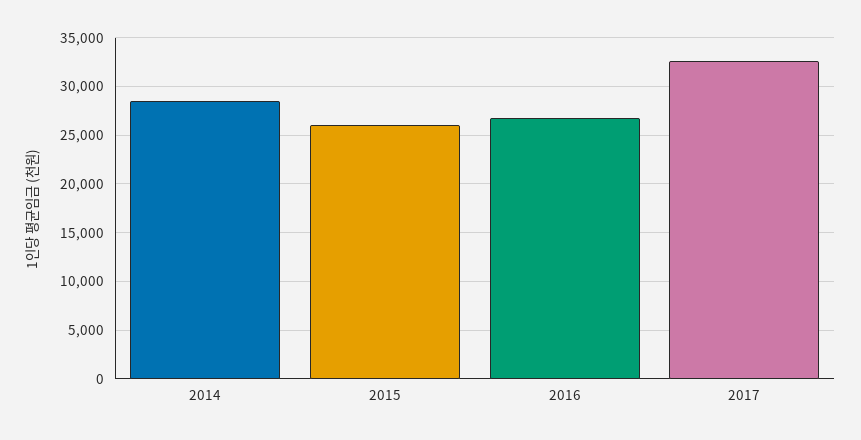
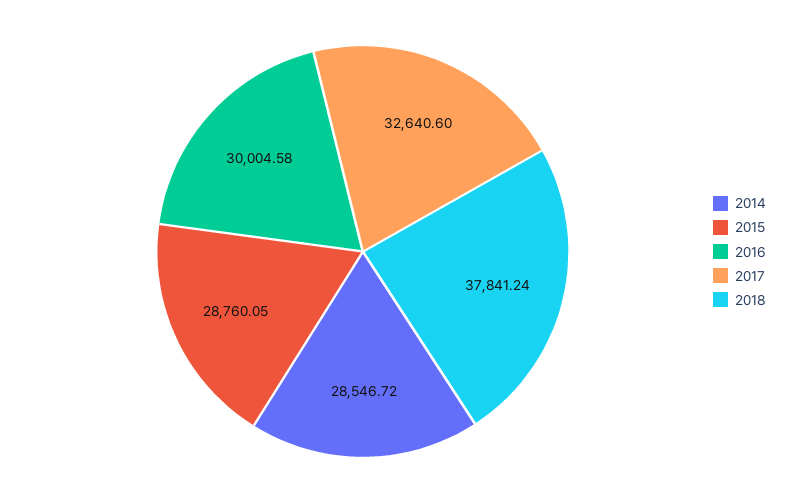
2015: 26000 -> 28760.05
2016: 27000 -> 30004.58
2018: none -> 37841.24

